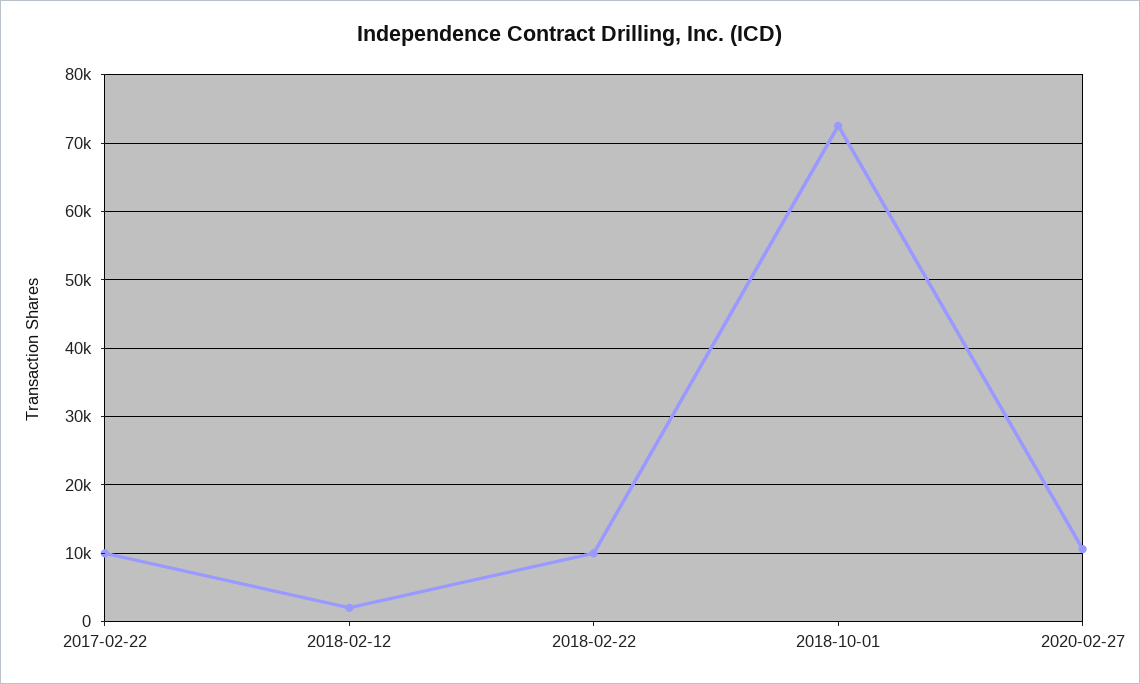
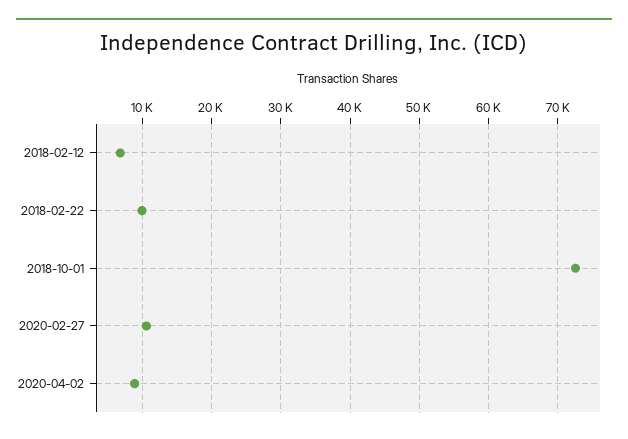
2017-02-22: 10000 -> none
2018-02-12: 2000 -> 7000
2020-04-02: none -> 9000

